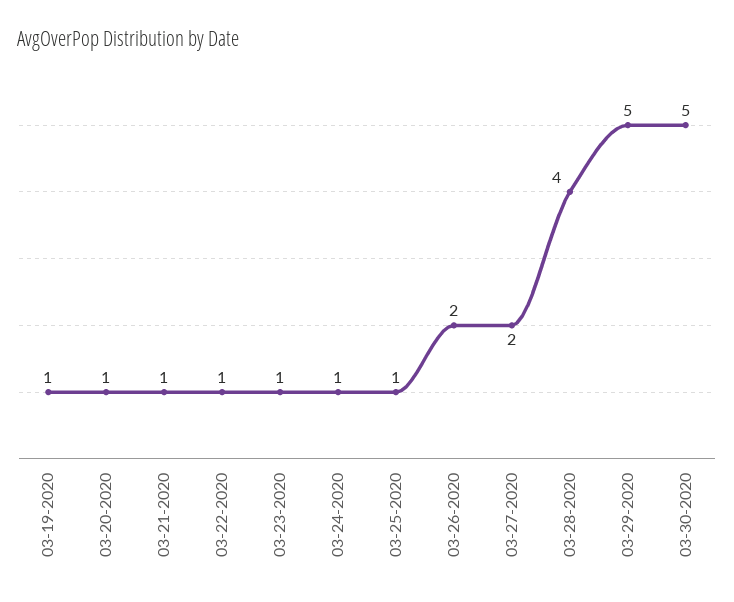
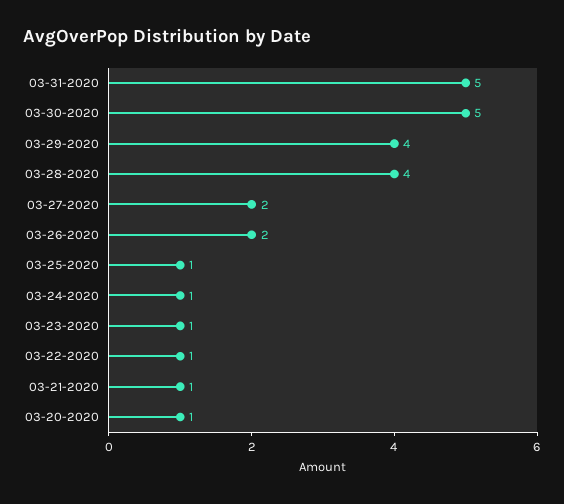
03-19-2020: 1 -> none
03-29-2020: 5 -> 4
03-31-2020: none -> 5

